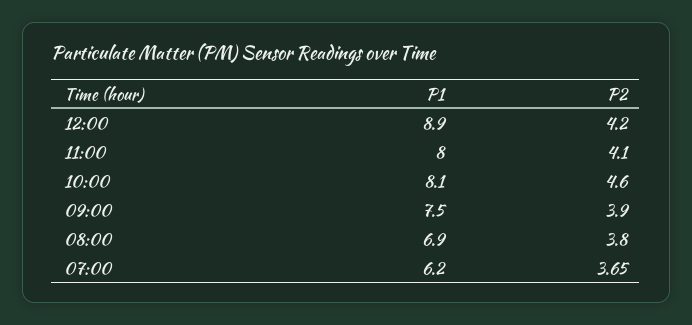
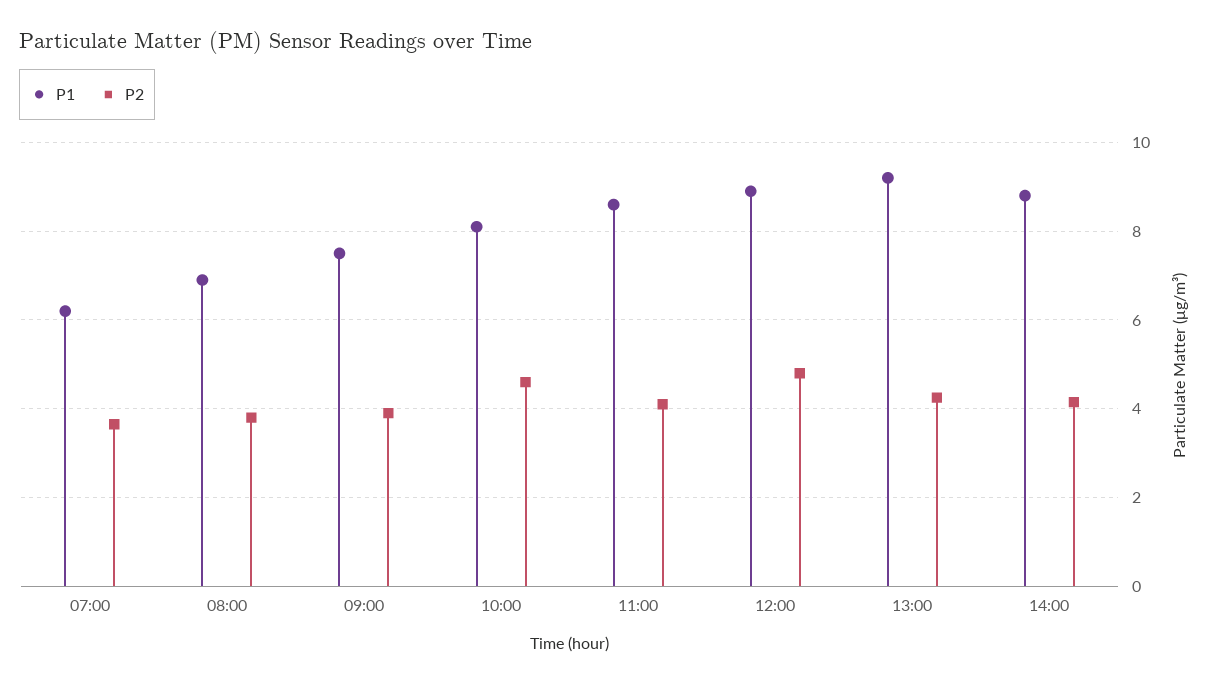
P2, 12:00: 4.2 -> 4.8
P1, 11:00: 8 -> 8.6
P1, 13:00: none -> 9.2
P2, 13:00: none -> 4.2
P1, 14:00: none -> 8.8
P2, 14:00: none -> 4.2

